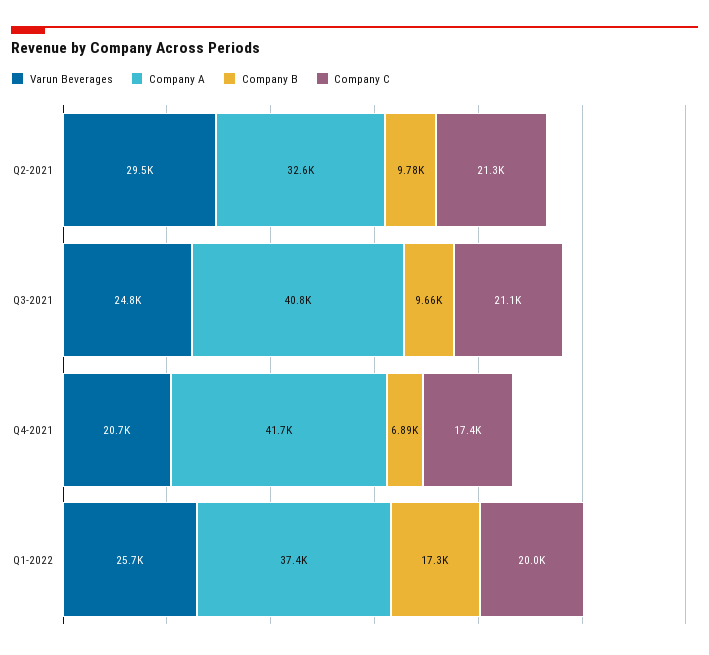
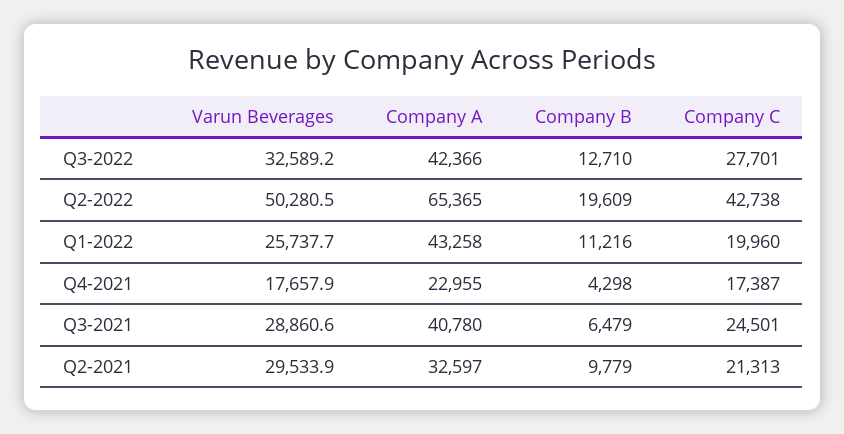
Varun Beverages, Q3-2021: 24800 -> 28860.6
Company B, Q3-2021: 9660 -> 6479
Company C, Q3-2021: 21100 -> 24501
Varun Beverages, Q4-2021: 20700 -> 17657.9
Company A, Q4-2021: 41700 -> 22955
Company B, Q4-2021: 6890 -> 4298
Company A, Q1-2022: 37400 -> 43258
Company B, Q1-2022: 17300 -> 11216
Varun Beverages, Q3-2022: none -> 32589.2
Company A, Q3-2022: none -> 42366
Company B, Q3-2022: none -> 12710
Company C, Q3-2022: none -> 27701
Varun Beverages, Q2-2022: none -> 50280.5
Company A, Q2-2022: none -> 65365
Company B, Q2-2022: none -> 19609
Company C, Q2-2022: none -> 42738

